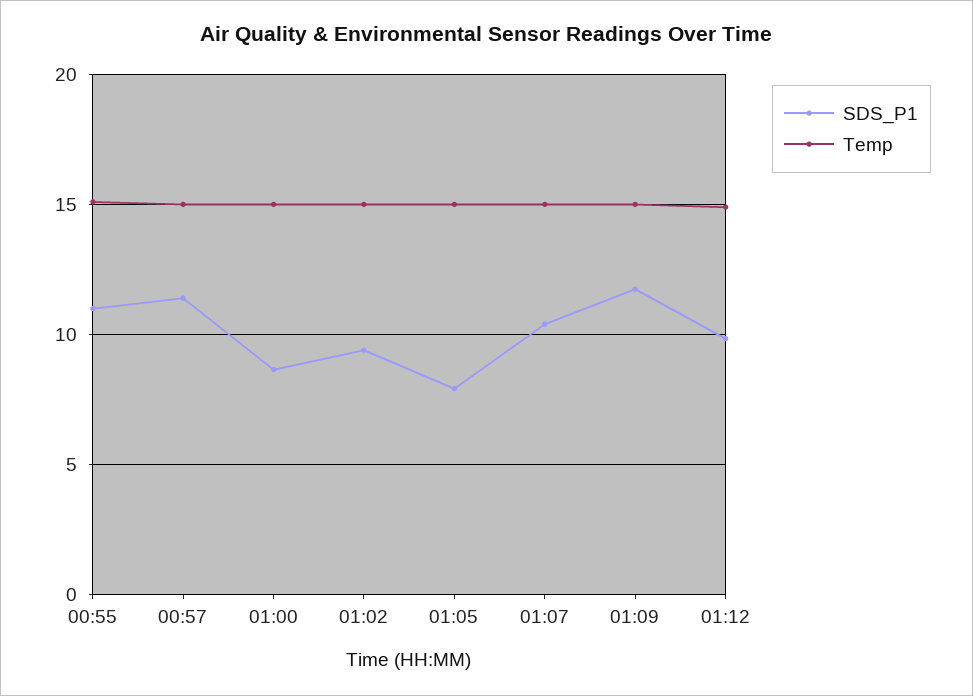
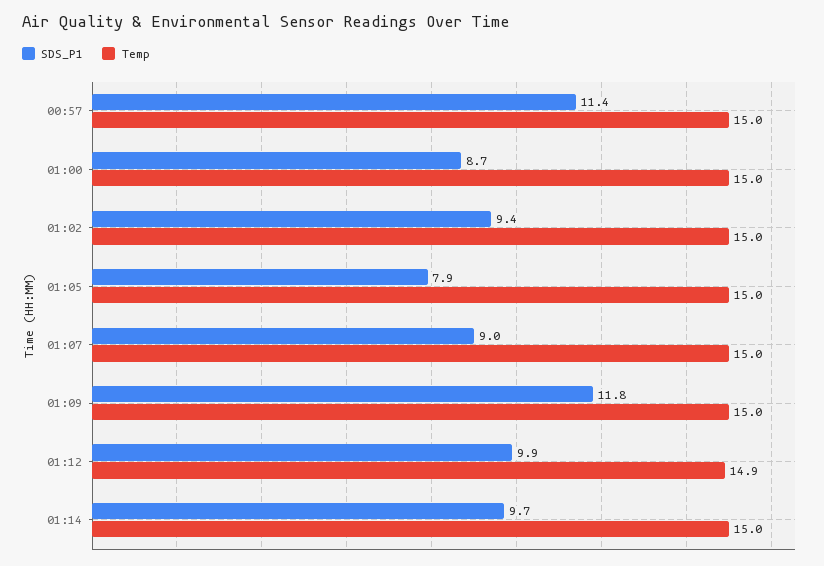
SDS_P1, 00:55: 11 -> none
Temp, 00:55: 15 -> none
SDS_P1, 01:07: 10.5 -> 9
SDS_P1, 01:14: none -> 9.7
Temp, 01:14: none -> 15

